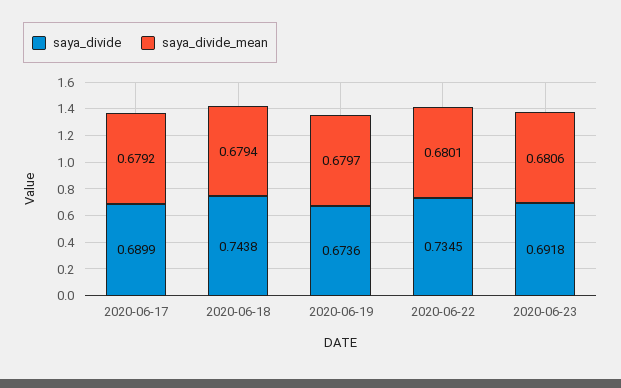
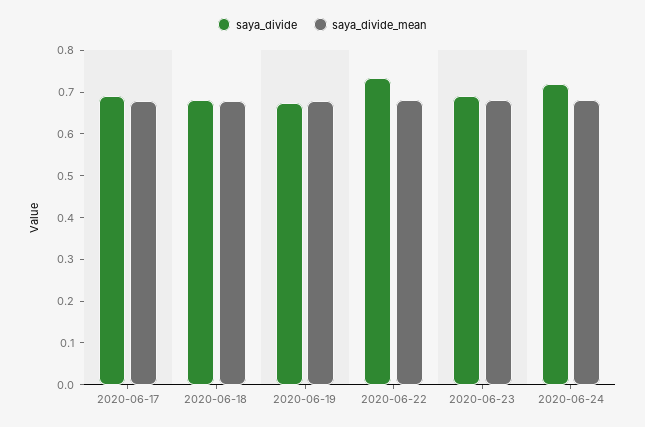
saya_divide, 2020-06-18: 0.7438 -> 0.68
saya_divide, 2020-06-24: none -> 0.72
saya_divide_mean, 2020-06-24: none -> 0.68

